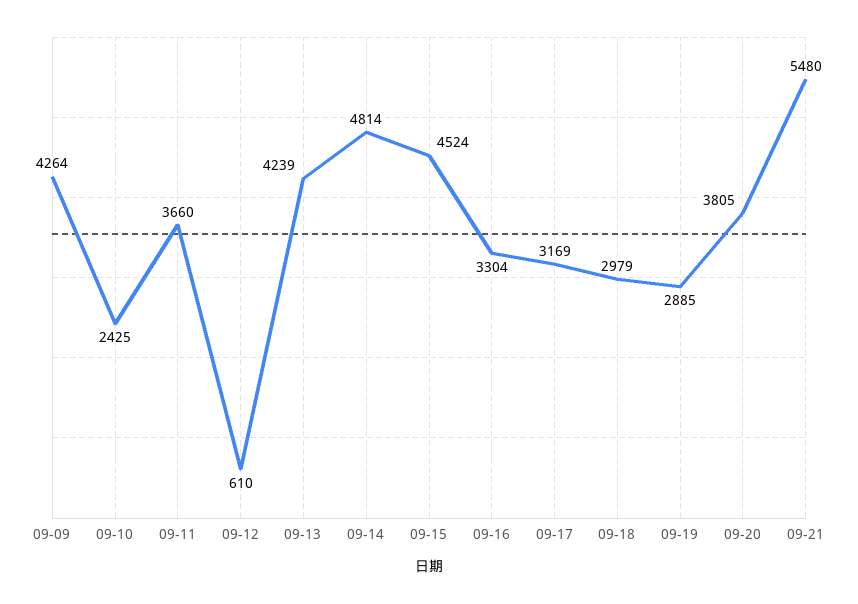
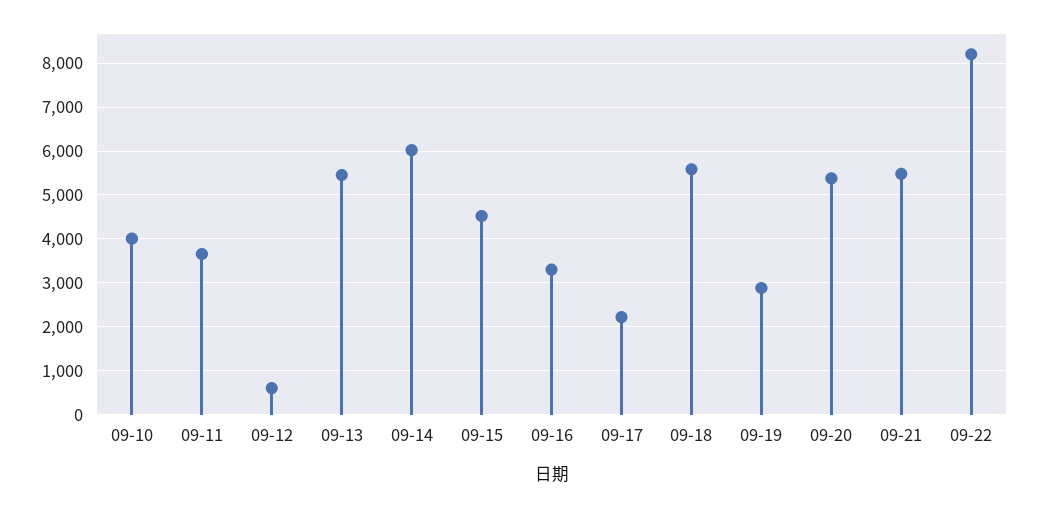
09-09: 4264 -> none
09-10: 2425 -> 4000
09-13: 4239 -> 5400
09-14: 4814 -> 6000
09-17: 3169 -> 2200
09-18: 2979 -> 5600
09-20: 3805 -> 5400
09-22: none -> 8200

